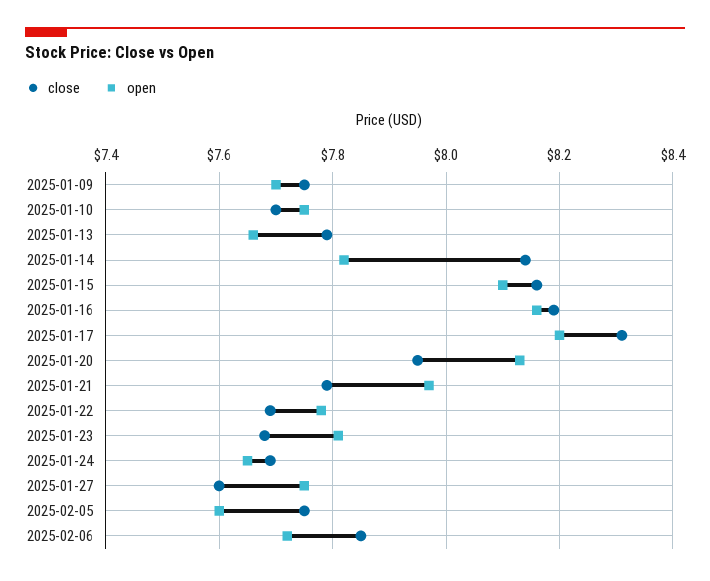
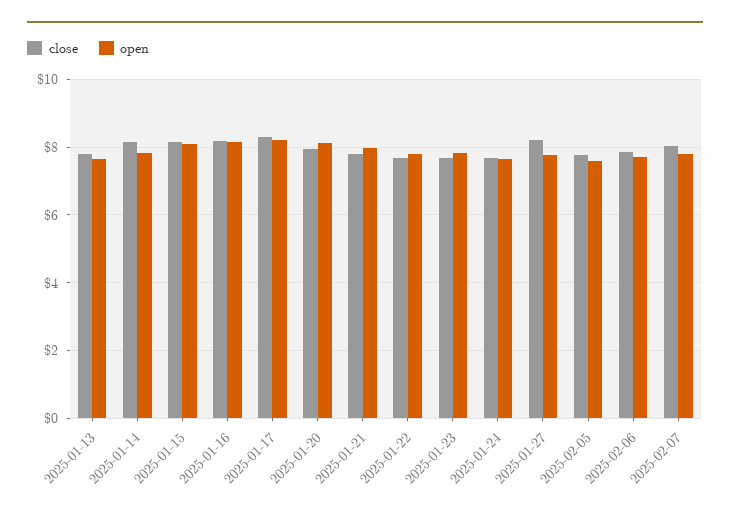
close, 2025-01-09: 7.75 -> none
open, 2025-01-09: 7.7 -> none
close, 2025-01-10: 7.7 -> none
open, 2025-01-10: 7.75 -> none
close, 2025-01-27: 7.6 -> 8.2
close, 2025-02-07: none -> 8
open, 2025-02-07: none -> 7.8

